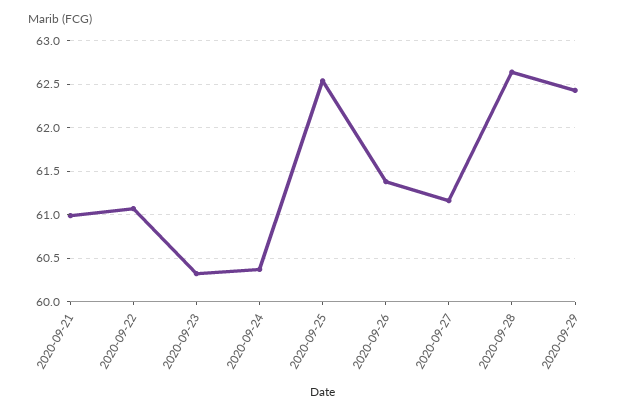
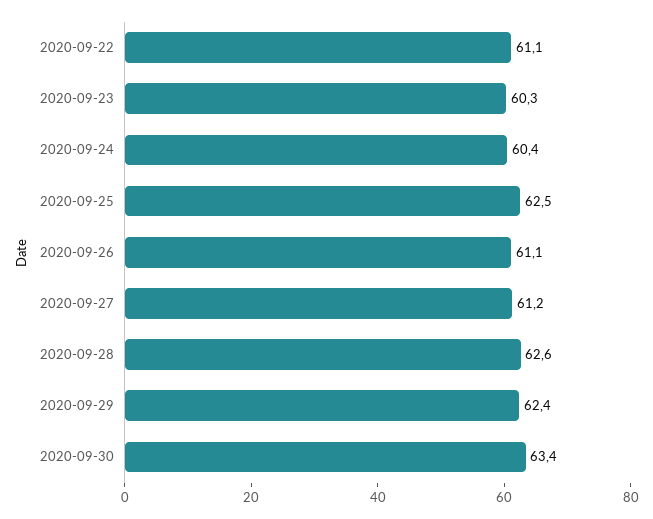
2020-09-21: 61 -> none
2020-09-26: 61.4 -> 61.1
2020-09-30: none -> 63.4

